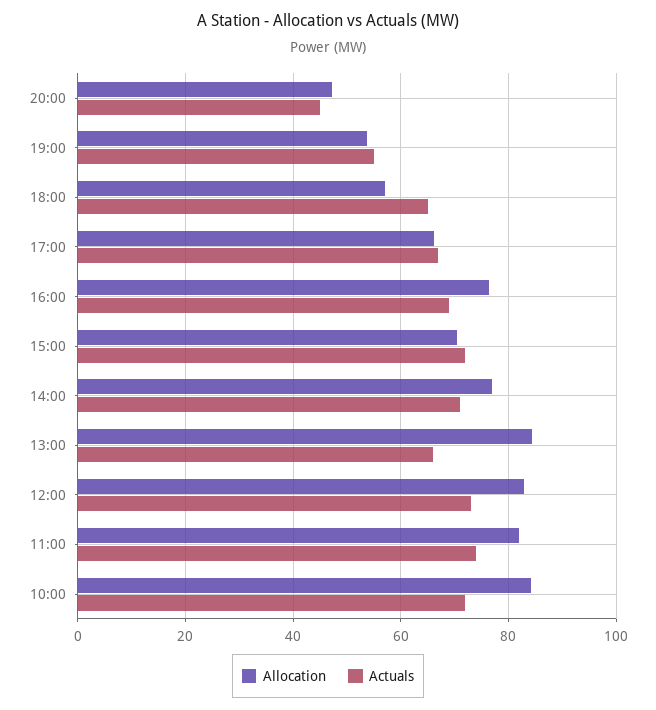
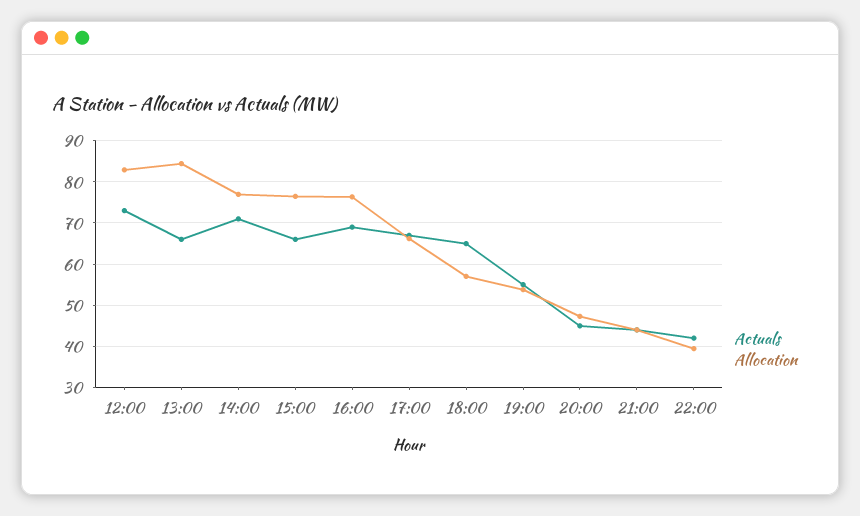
Allocation, 15:00: 70 -> 76
Actuals, 15:00: 72 -> 66
Allocation, 11:00: 82 -> none
Actuals, 11:00: 74 -> none
Allocation, 10:00: 84 -> none
Actuals, 10:00: 72 -> none
Actuals, 21:00: none -> 44
Allocation, 21:00: none -> 44
Actuals, 22:00: none -> 42
Allocation, 22:00: none -> 40

